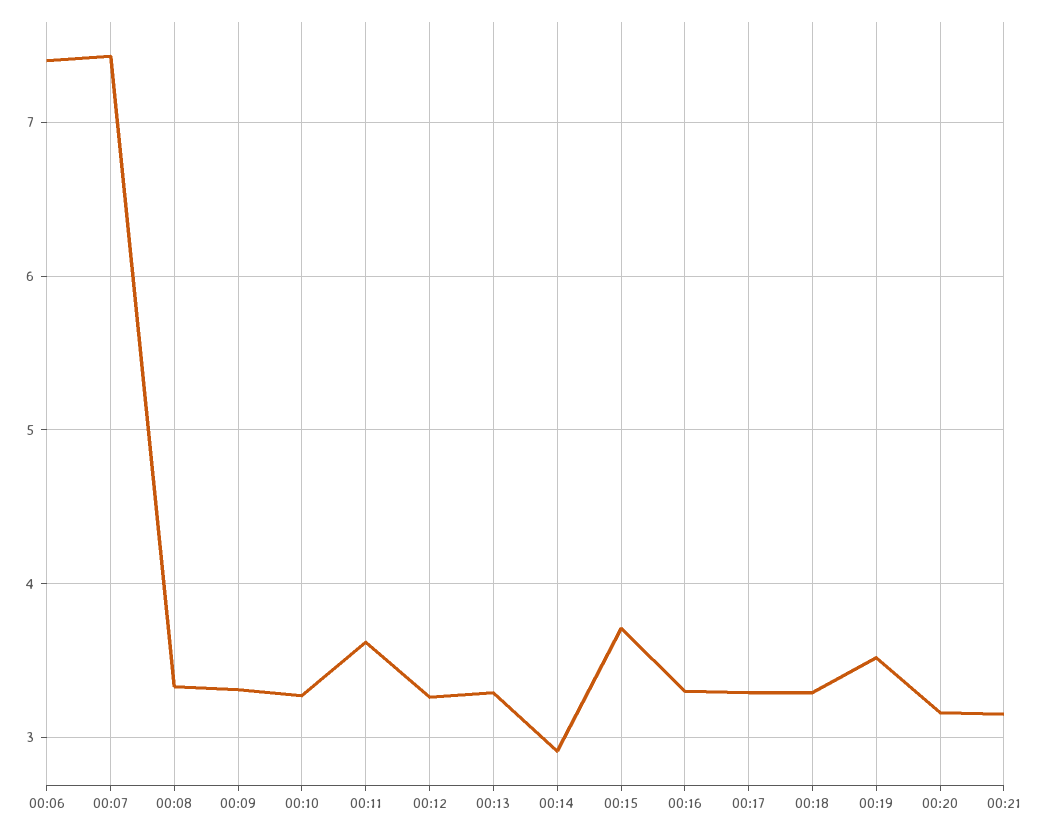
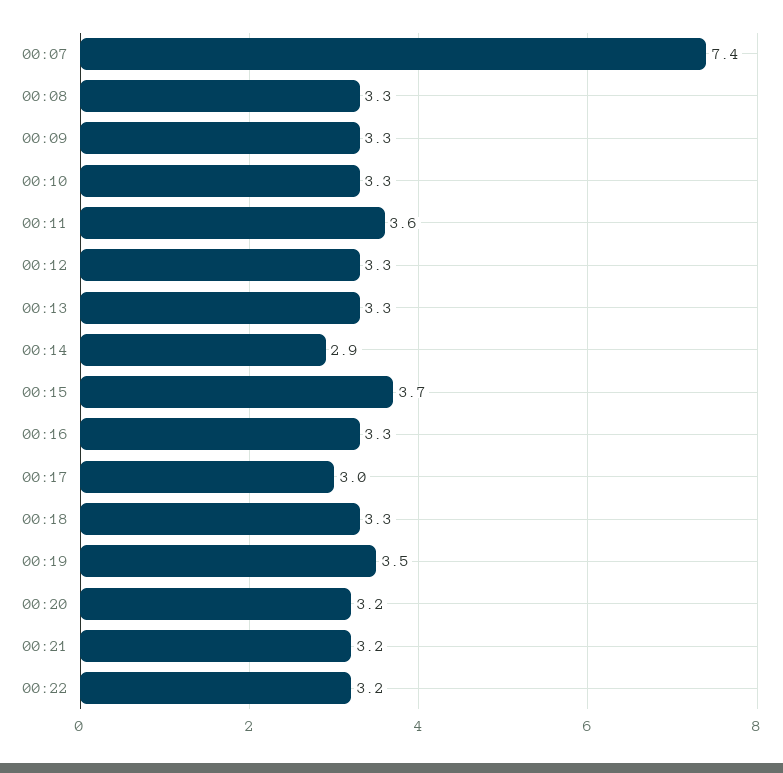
00:06: 7.4 -> none
00:17: 3.3 -> 3
00:22: none -> 3.2

